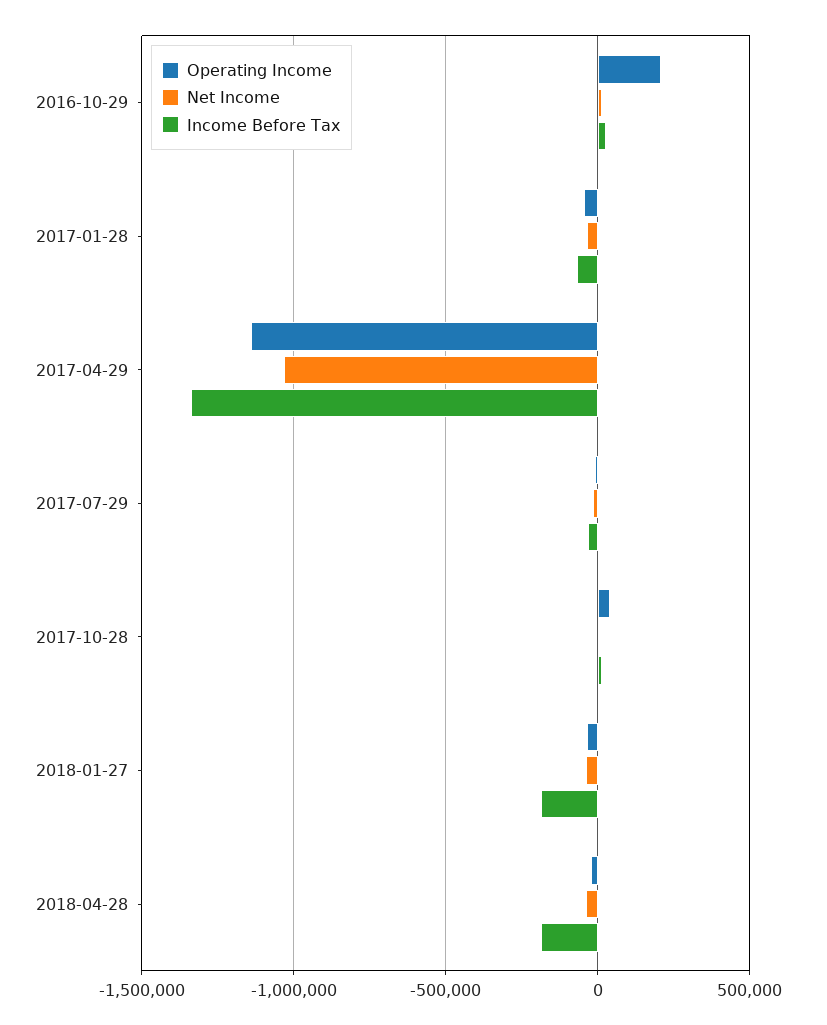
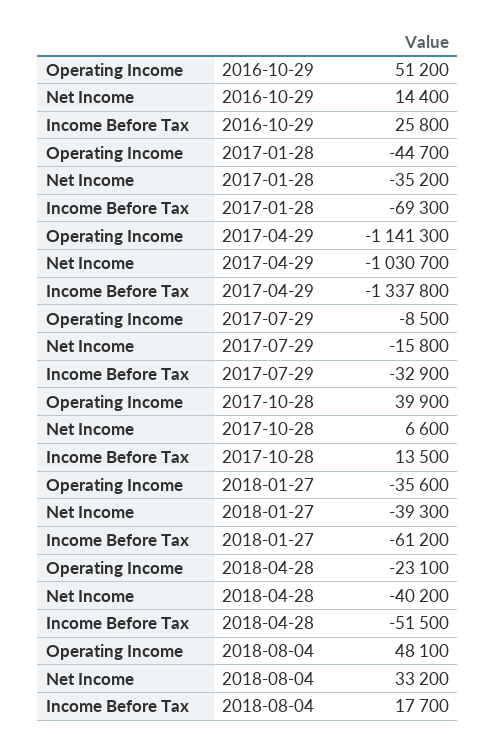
Operating Income, 2016-10-29: 200000 -> 51200
Income Before Tax, 2018-01-27: -200000 -> -61200
Income Before Tax, 2018-04-28: -200000 -> -51500
Operating Income, 2018-08-04: none -> 48100
Net Income, 2018-08-04: none -> 33200
Income Before Tax, 2018-08-04: none -> 17700

